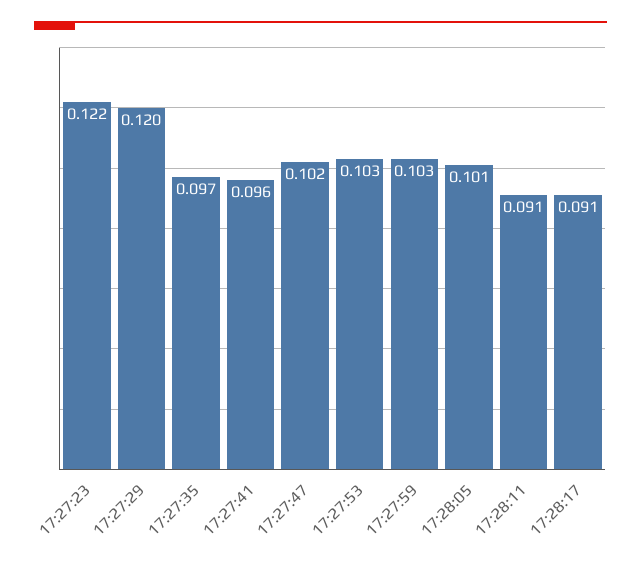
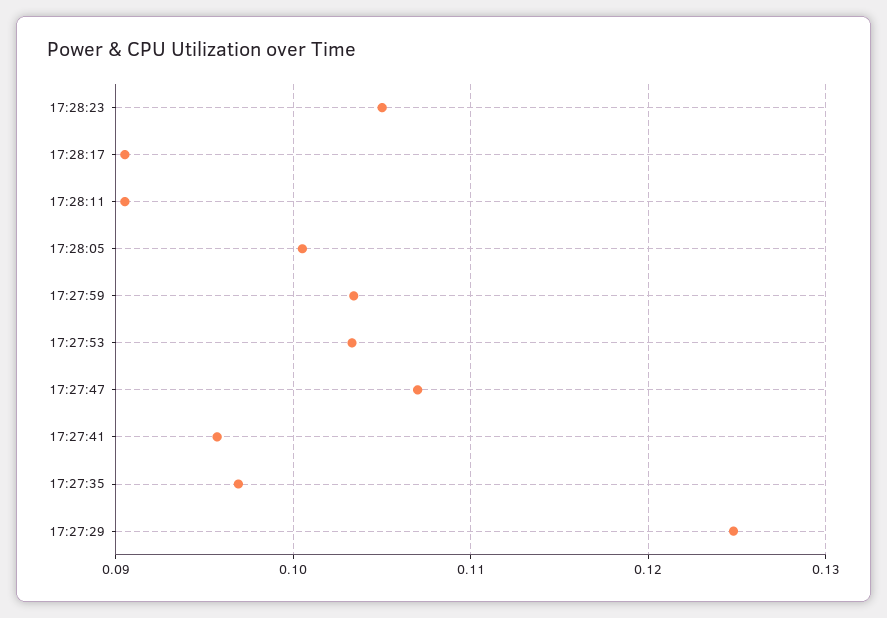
17:27:23: 0.122 -> none
17:27:29: 0.12 -> 0.125
17:27:47: 0.102 -> 0.107
17:28:23: none -> 0.105

